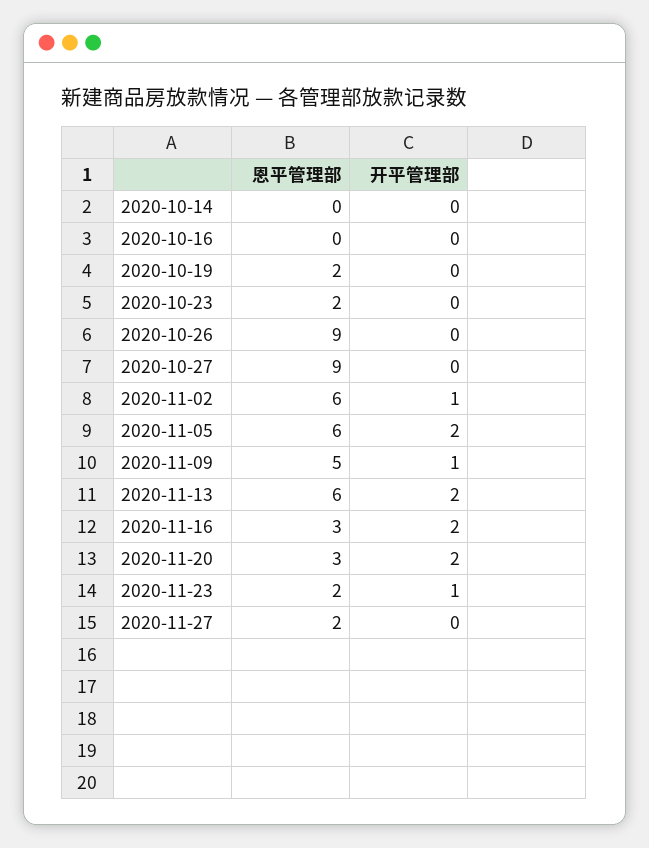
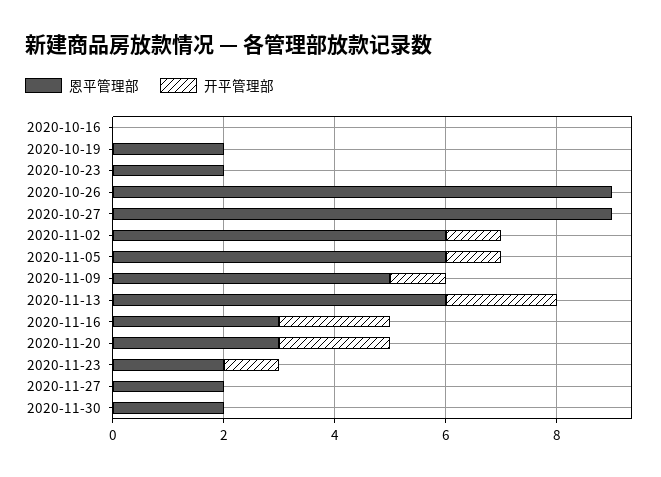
恩平管理部, 2020-10-14: 0 -> none
开平管理部, 2020-10-14: 0 -> none
开平管理部, 2020-11-05: 2 -> 1
恩平管理部, 2020-11-30: none -> 2
开平管理部, 2020-11-30: none -> 0

